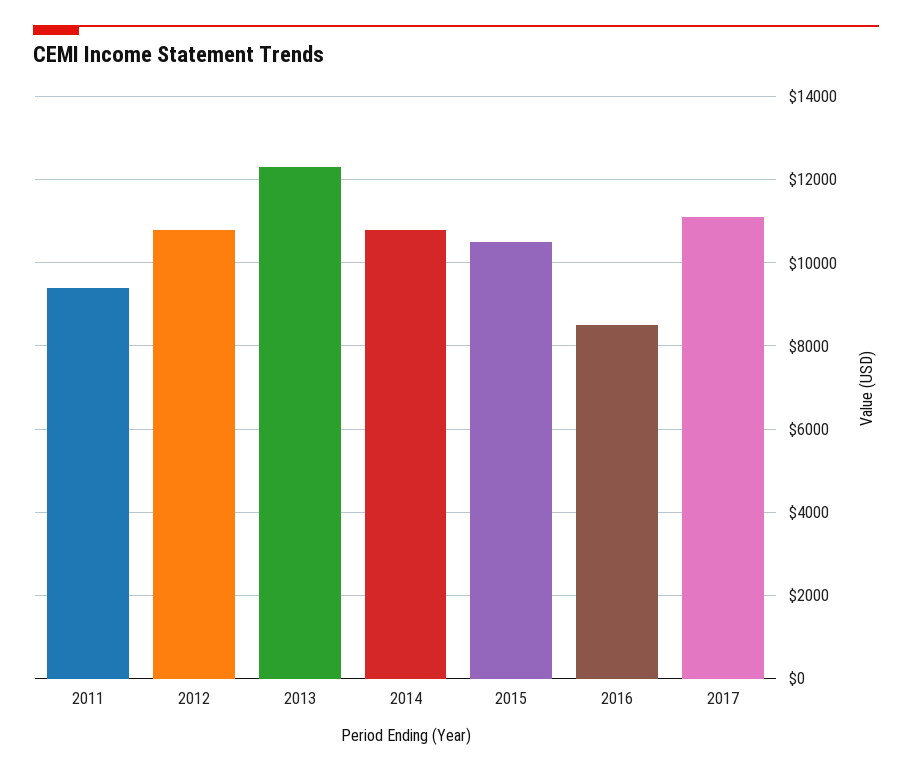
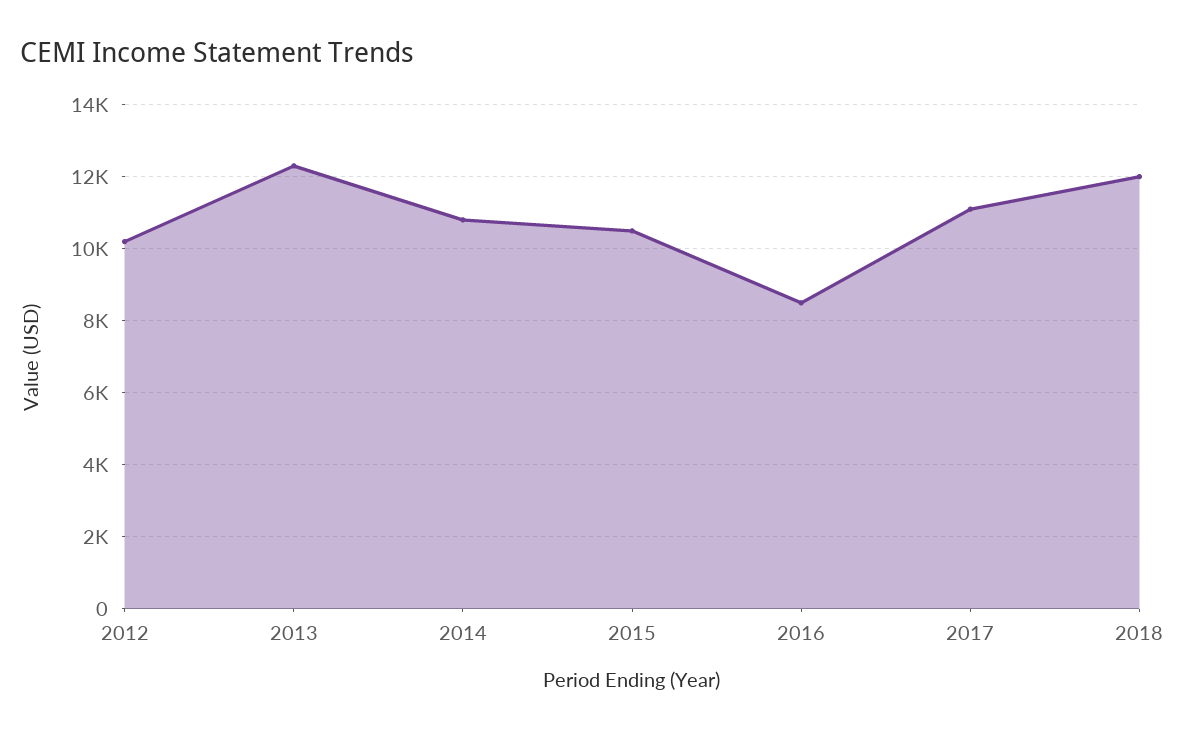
2011: 9400 -> none
2012: 10800 -> 10200
2018: none -> 12000

